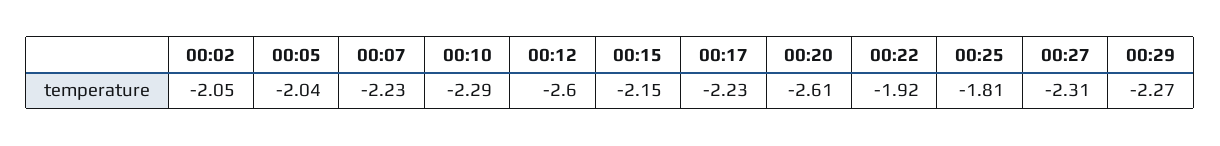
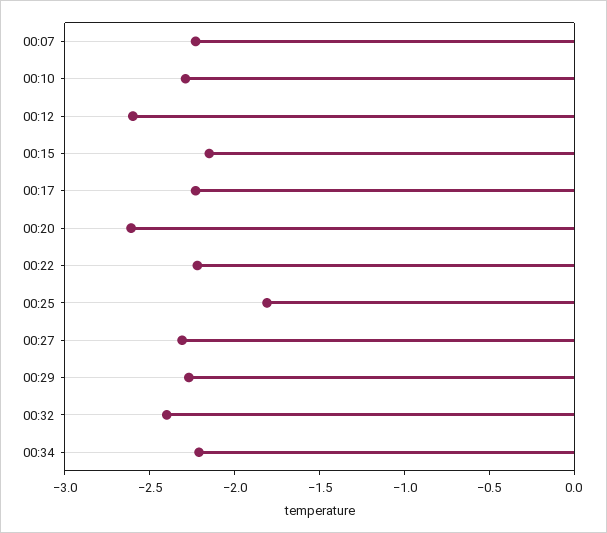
00:02: -2.05 -> none
00:05: -2.04 -> none
00:22: -1.92 -> -2.2
00:32: none -> -2.4
00:34: none -> -2.2

